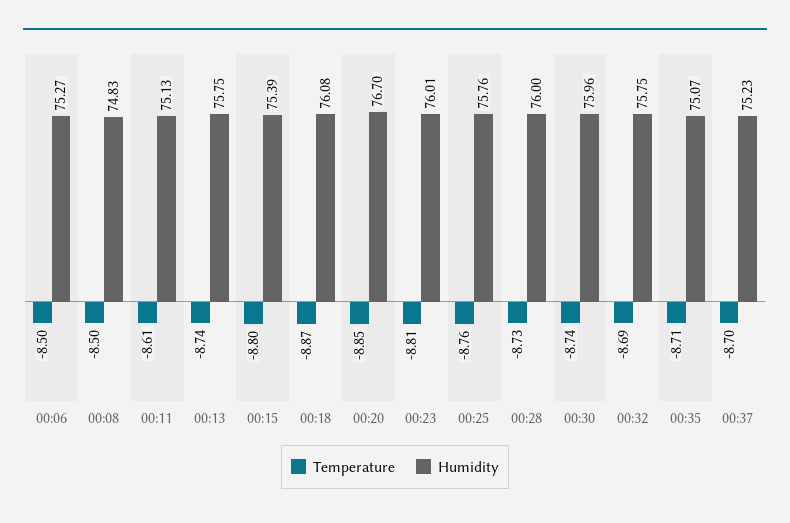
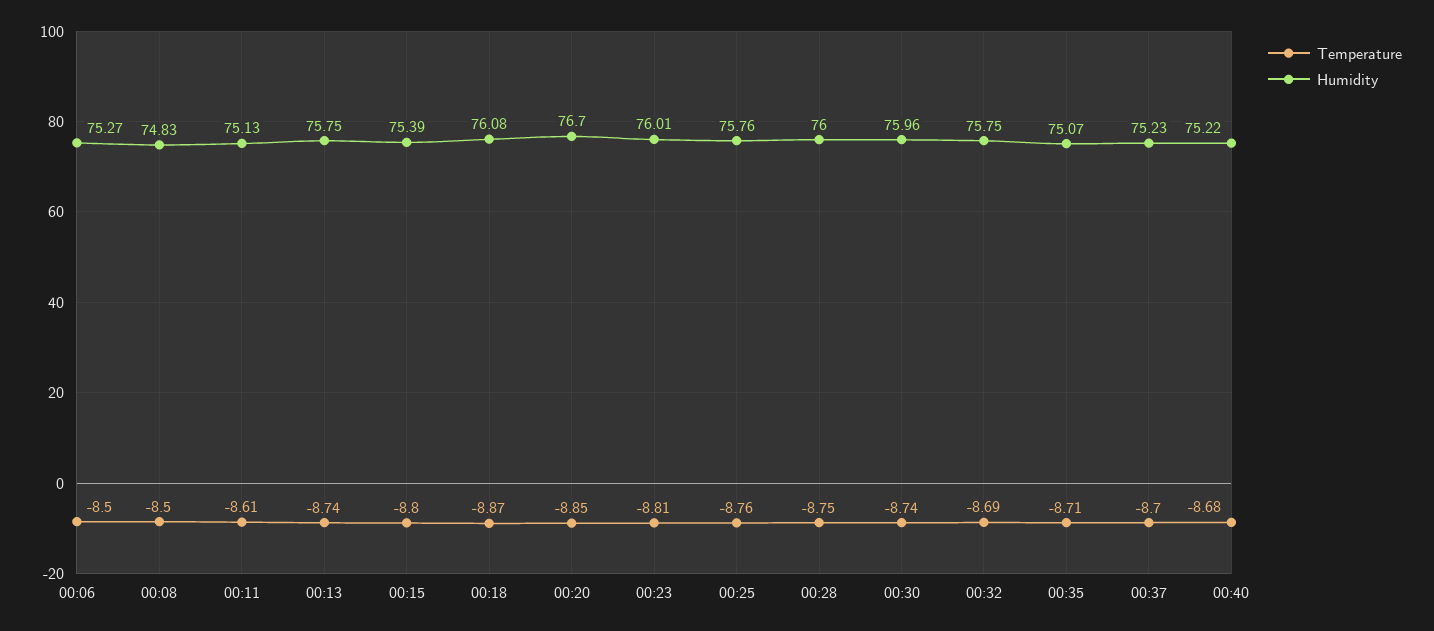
Temperature, 00:28: -8.73 -> -8.75
Temperature, 00:40: none -> -8.68
Humidity, 00:40: none -> 75.22

